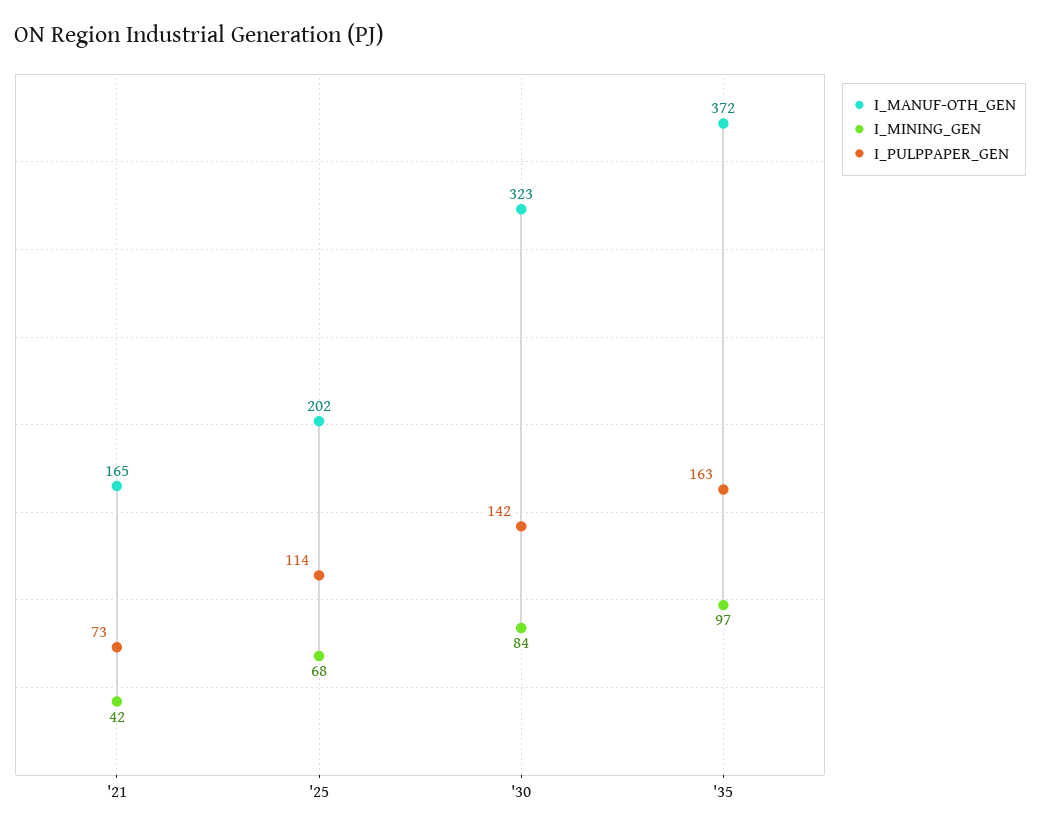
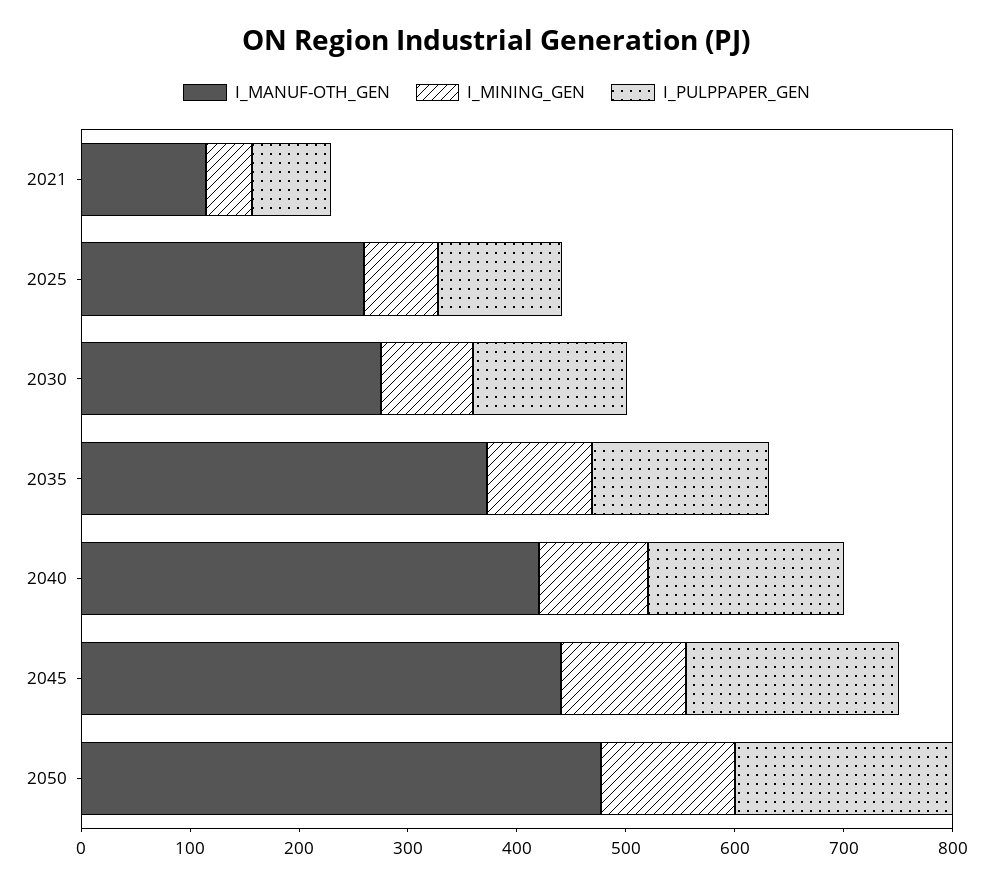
I_MANUF-OTH_GEN, '21: 165 -> 120
I_MANUF-OTH_GEN, '25: 202 -> 260
I_MANUF-OTH_GEN, '30: 323 -> 280
I_MANUF-OTH_GEN, 2040: none -> 420
I_MINING_GEN, 2040: none -> 100
I_PULPPAPER_GEN, 2040: none -> 180
I_MANUF-OTH_GEN, 2045: none -> 440
I_MINING_GEN, 2045: none -> 120
I_PULPPAPER_GEN, 2045: none -> 200
I_MANUF-OTH_GEN, 2050: none -> 480
I_MINING_GEN, 2050: none -> 120
I_PULPPAPER_GEN, 2050: none -> 200

